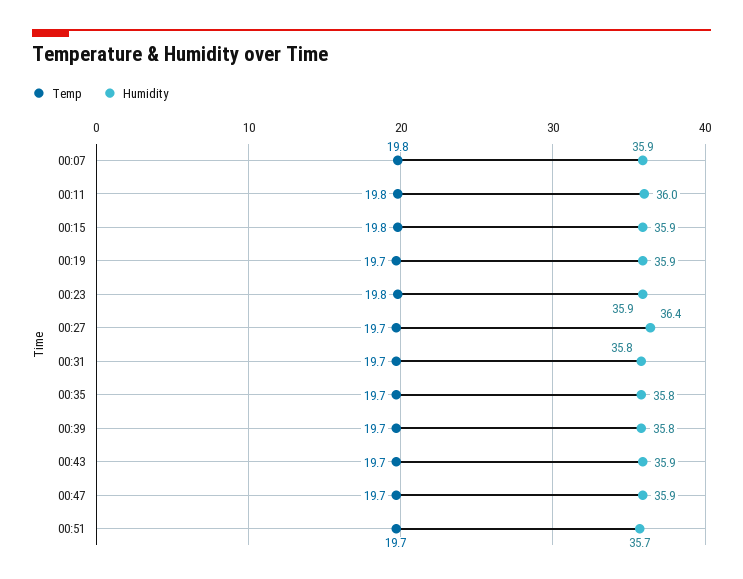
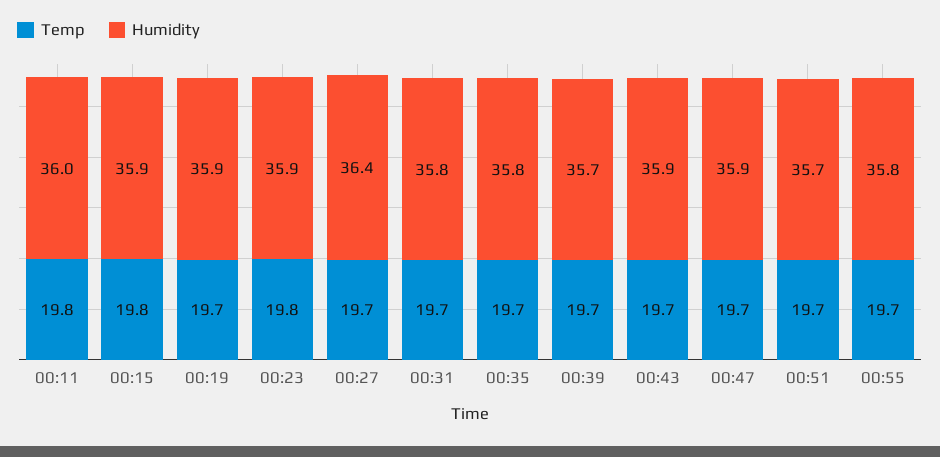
Temp, 00:07: 19.8 -> none
Humidity, 00:07: 35.9 -> none
Humidity, 00:39: 35.8 -> 35.7
Temp, 00:55: none -> 19.7
Humidity, 00:55: none -> 35.8

